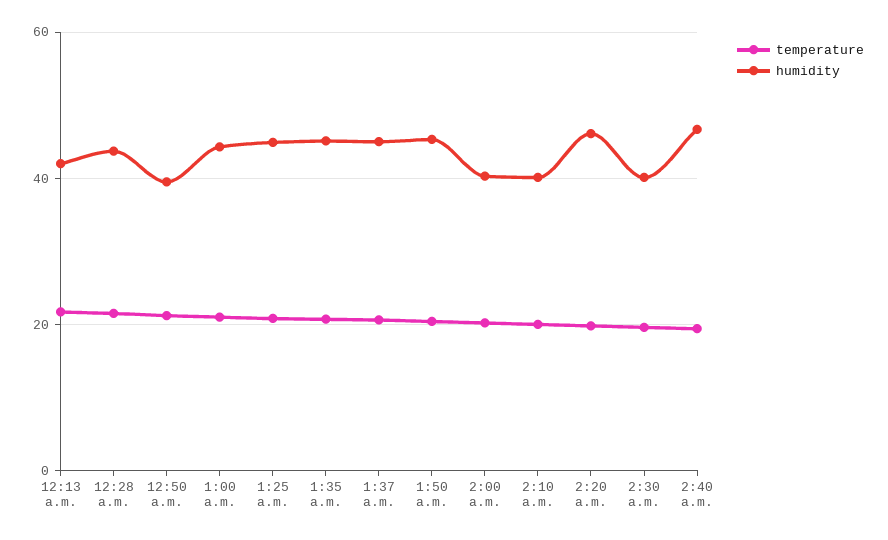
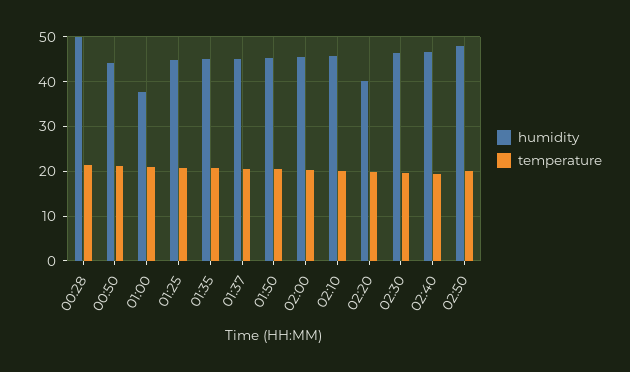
temperature, 12:13 a.m.: 22 -> none
humidity, 12:13 a.m.: 42 -> none
humidity, 12:28 a.m.: 44 -> 50
humidity, 12:50 a.m.: 40 -> 44
humidity, 1:00 a.m.: 44 -> 38
humidity, 2:00 a.m.: 40 -> 46
humidity, 2:10 a.m.: 40 -> 46
humidity, 2:20 a.m.: 46 -> 40
humidity, 2:30 a.m.: 40 -> 46
humidity, 02:50: none -> 48
temperature, 02:50: none -> 20

